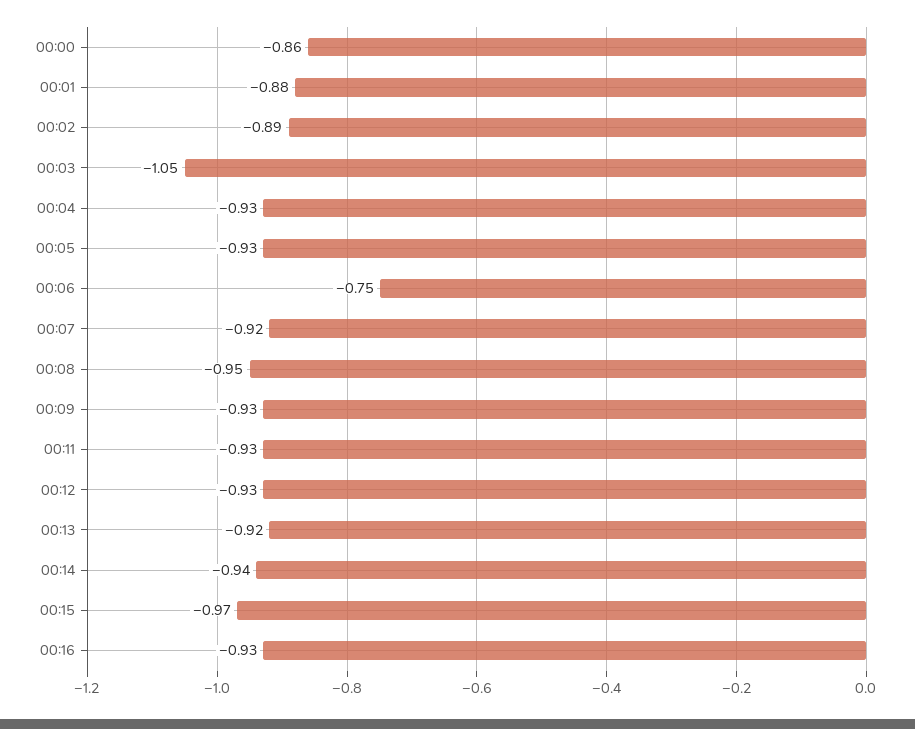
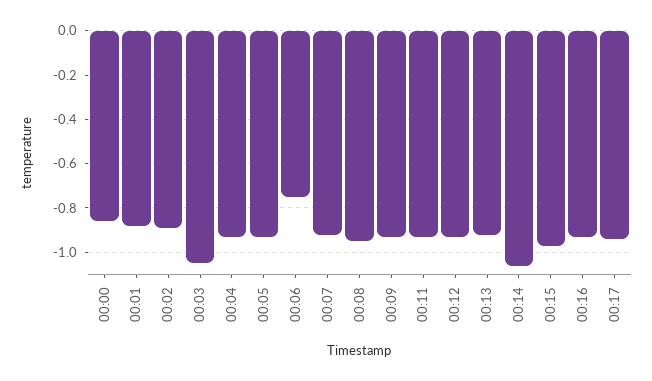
00:14: -0.94 -> -1.05
00:17: none -> -0.95

